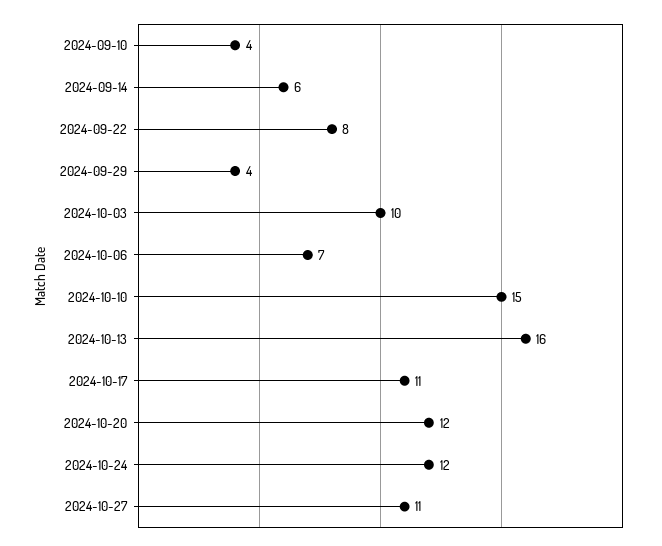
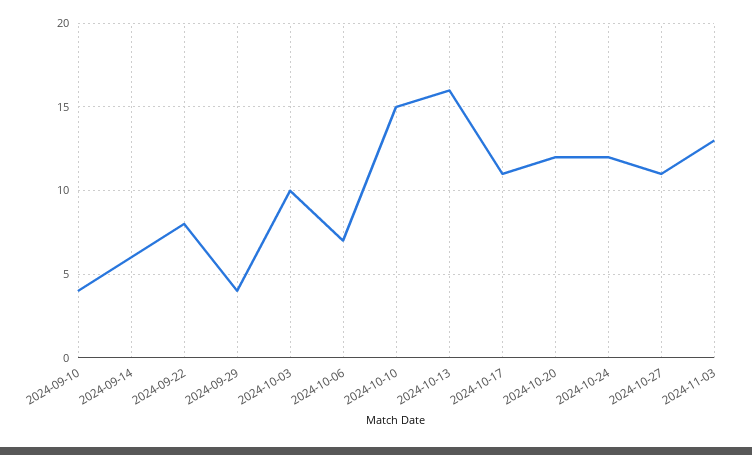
2024-11-03: none -> 13

